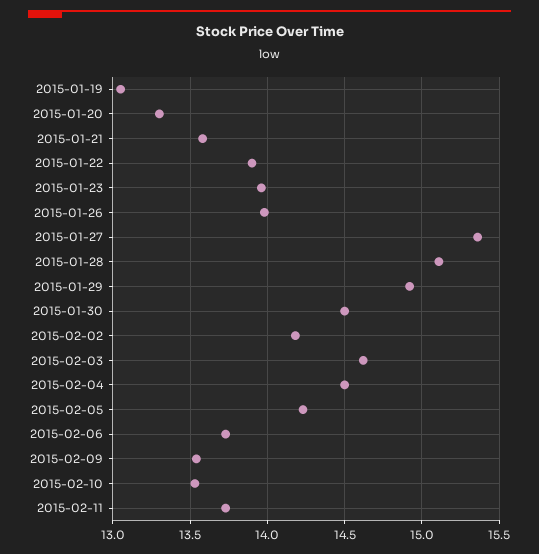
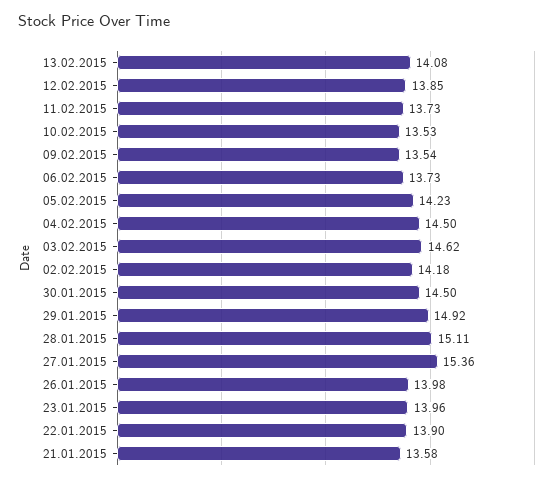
2015-01-19: 13.05 -> none
2015-01-20: 13.3 -> none
13.02.2015: none -> 14.08
12.02.2015: none -> 13.85

